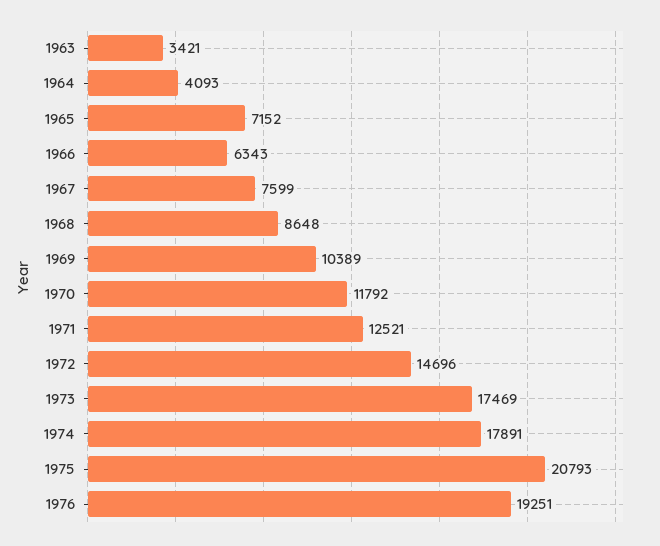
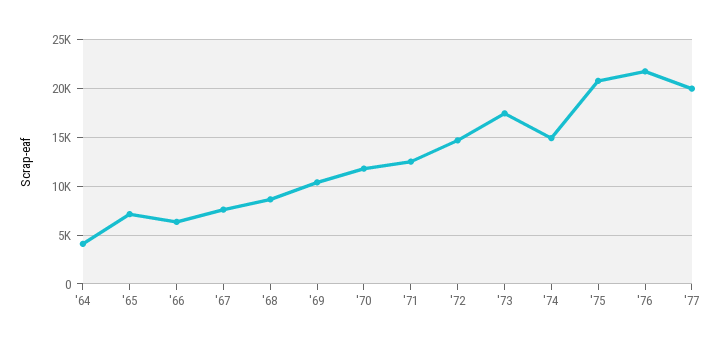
1963: 3421 -> none
1974: 17891 -> 15000
1976: 19251 -> 22000
'77: none -> 20000

